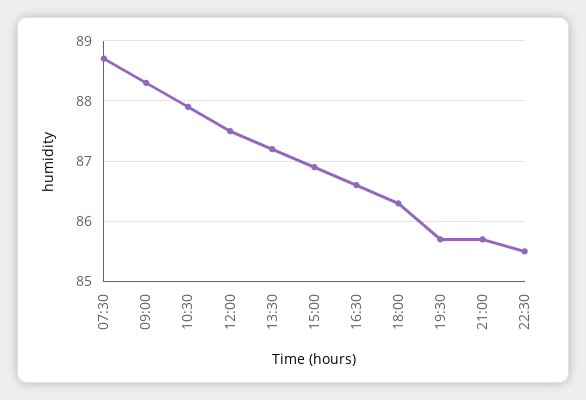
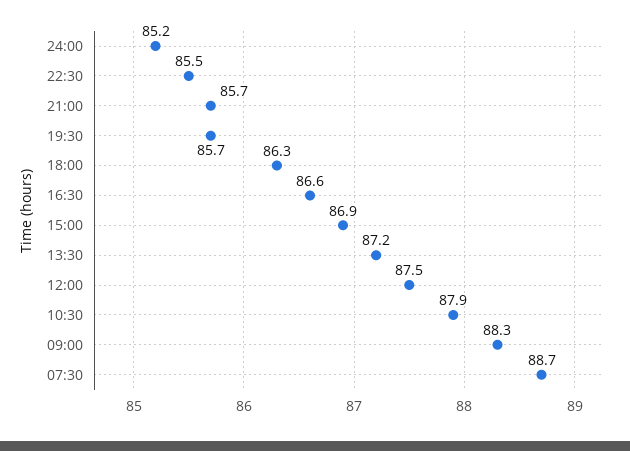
24:00: none -> 85.2

